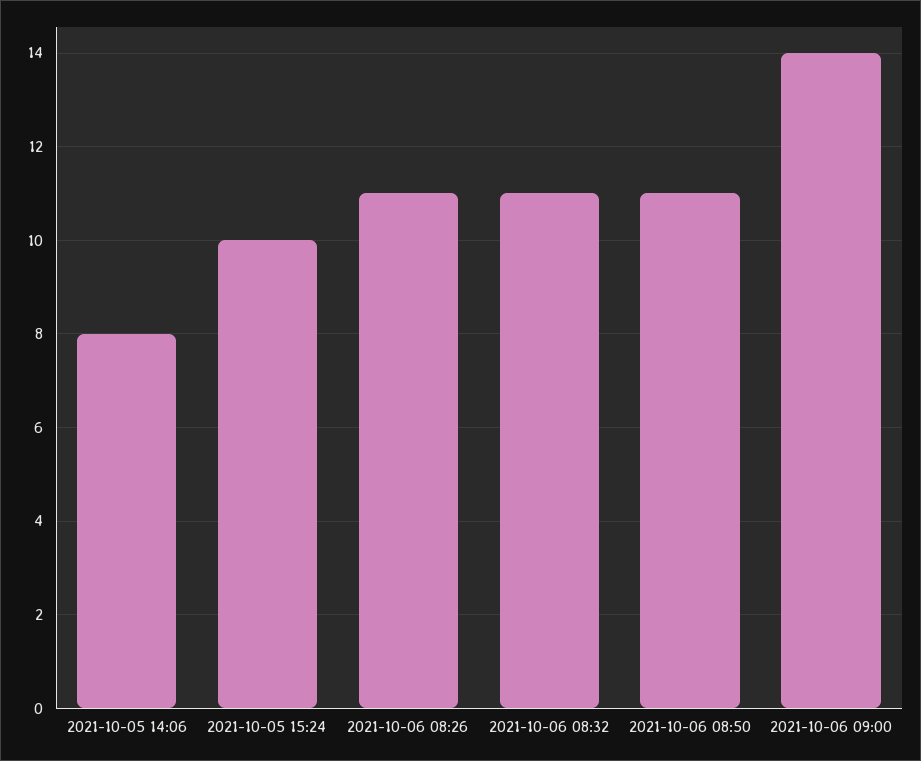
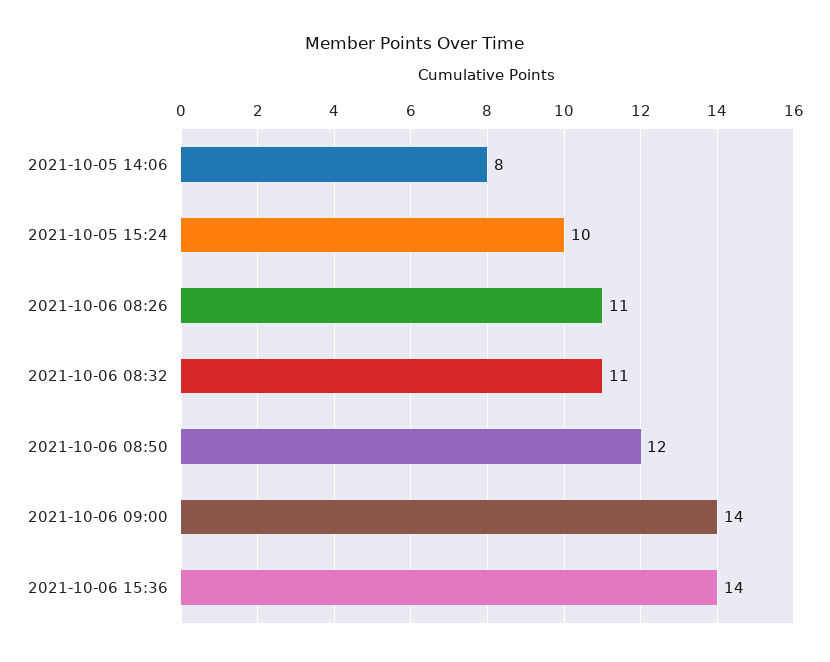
2021-10-06 08:50: 11 -> 12
2021-10-06 15:36: none -> 14

